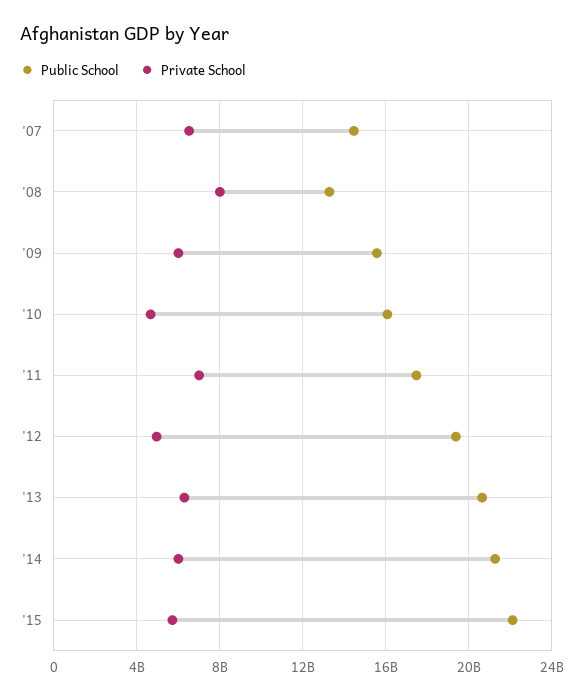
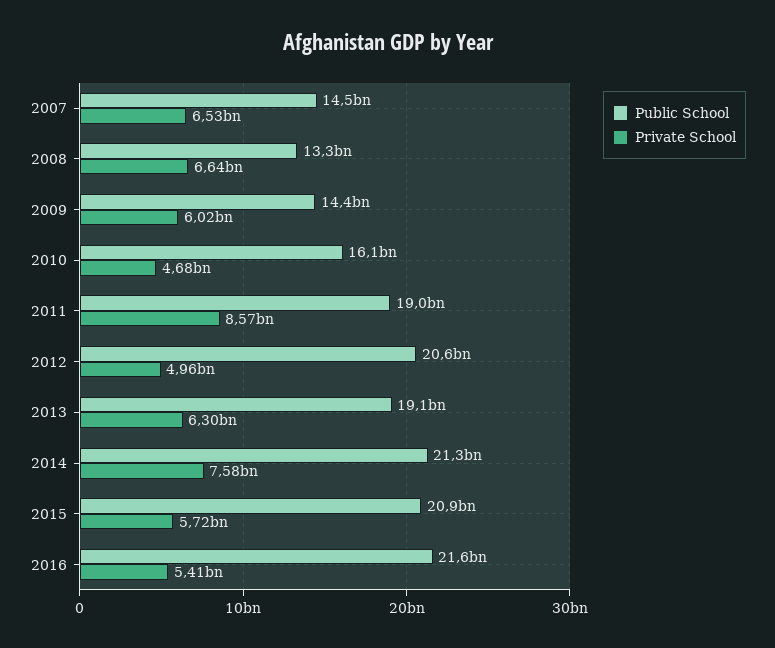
Private School, '08: 8000000000 -> 6640000000
Public School, '09: 15500000000 -> 14400000000
Public School, '11: 17500000000 -> 19000000000
Private School, '11: 7000000000 -> 8570000000
Public School, '12: 19500000000 -> 20600000000
Public School, '13: 20500000000 -> 19100000000
Private School, '14: 6000000000 -> 7580000000
Public School, '15: 22000000000 -> 20900000000
Public School, 2016: none -> 21600000000
Private School, 2016: none -> 5410000000

